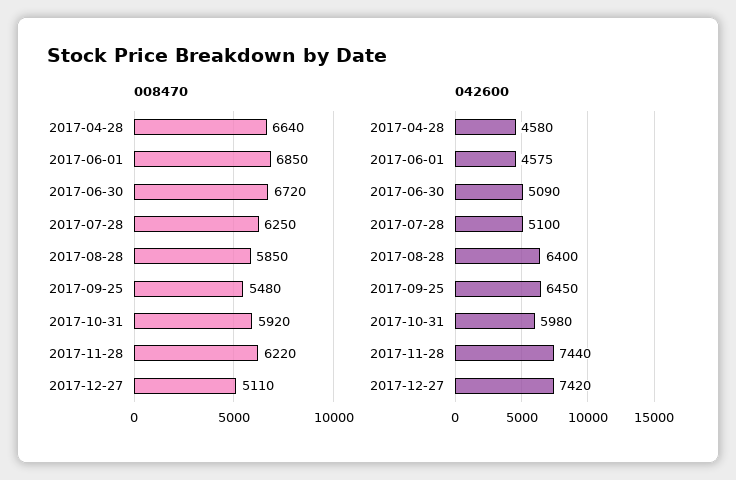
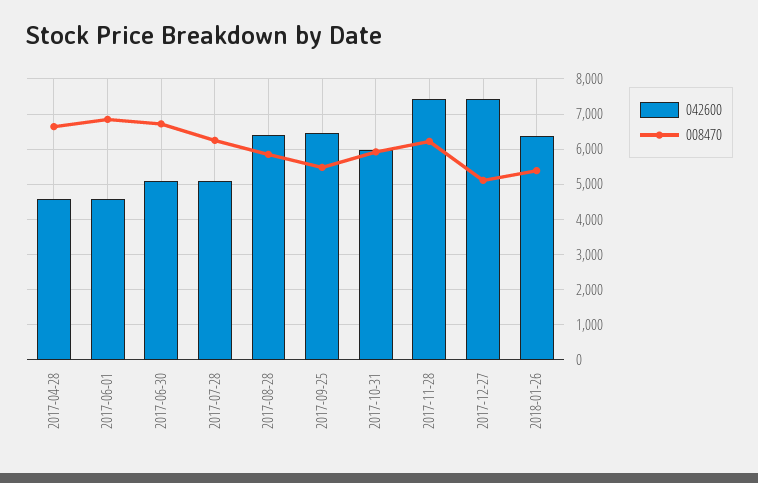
042600, 2018-01-26: none -> 6400
008470, 2018-01-26: none -> 5400

